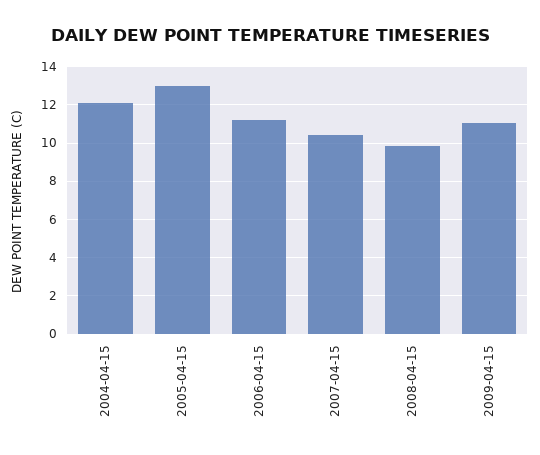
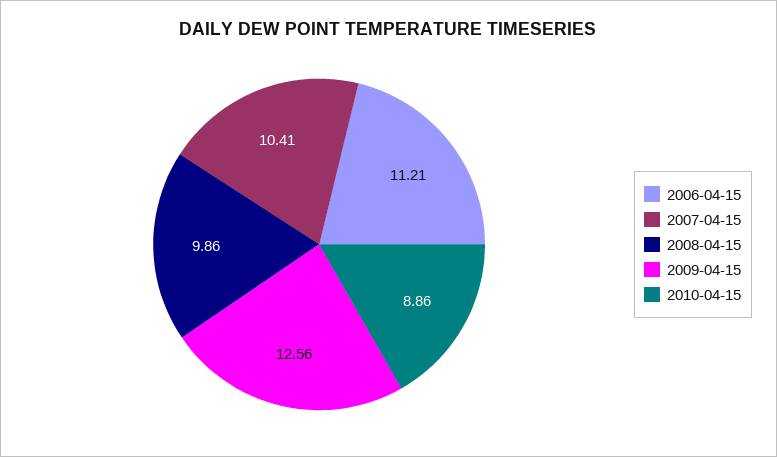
2004-04-15: 12 -> none
2005-04-15: 13 -> none
2009-04-15: 11 -> 12.56
2010-04-15: none -> 8.86

